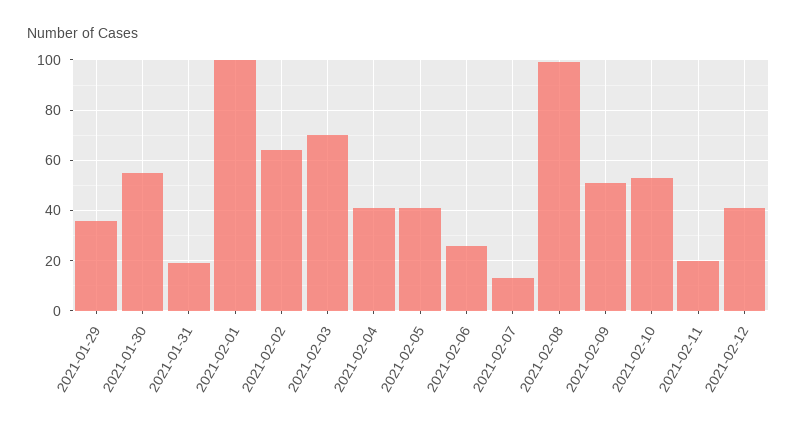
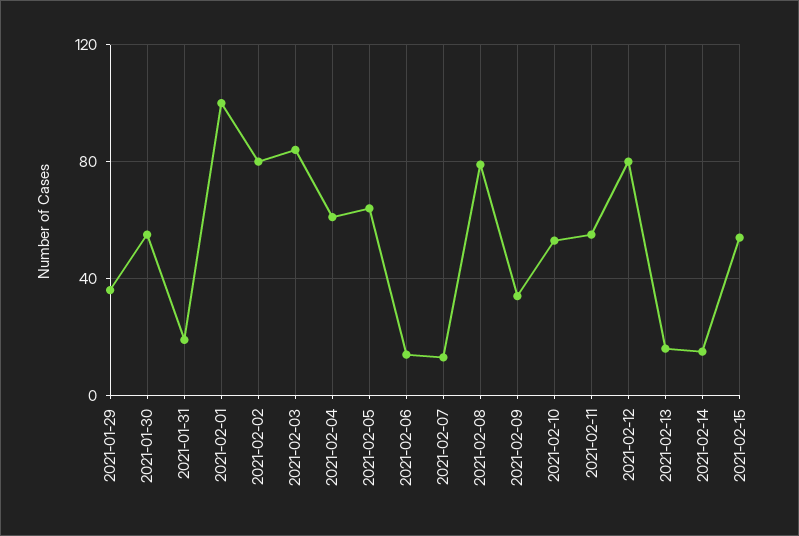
2021-02-02: 65 -> 80
2021-02-03: 70 -> 85
2021-02-04: 40 -> 60
2021-02-05: 40 -> 65
2021-02-06: 25 -> 15
2021-02-08: 100 -> 80
2021-02-09: 50 -> 35
2021-02-11: 20 -> 55
2021-02-12: 40 -> 80
2021-02-13: none -> 15
2021-02-14: none -> 15
2021-02-15: none -> 55

